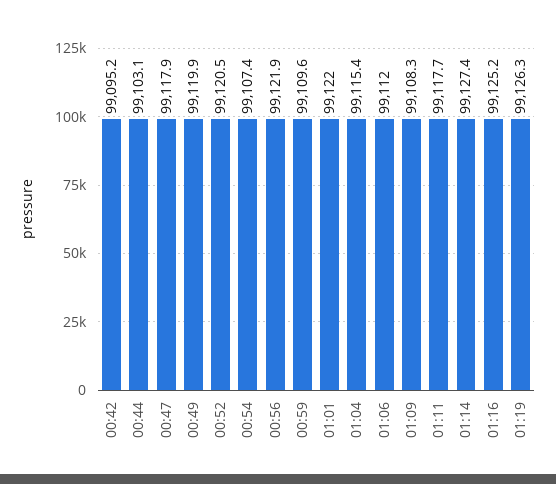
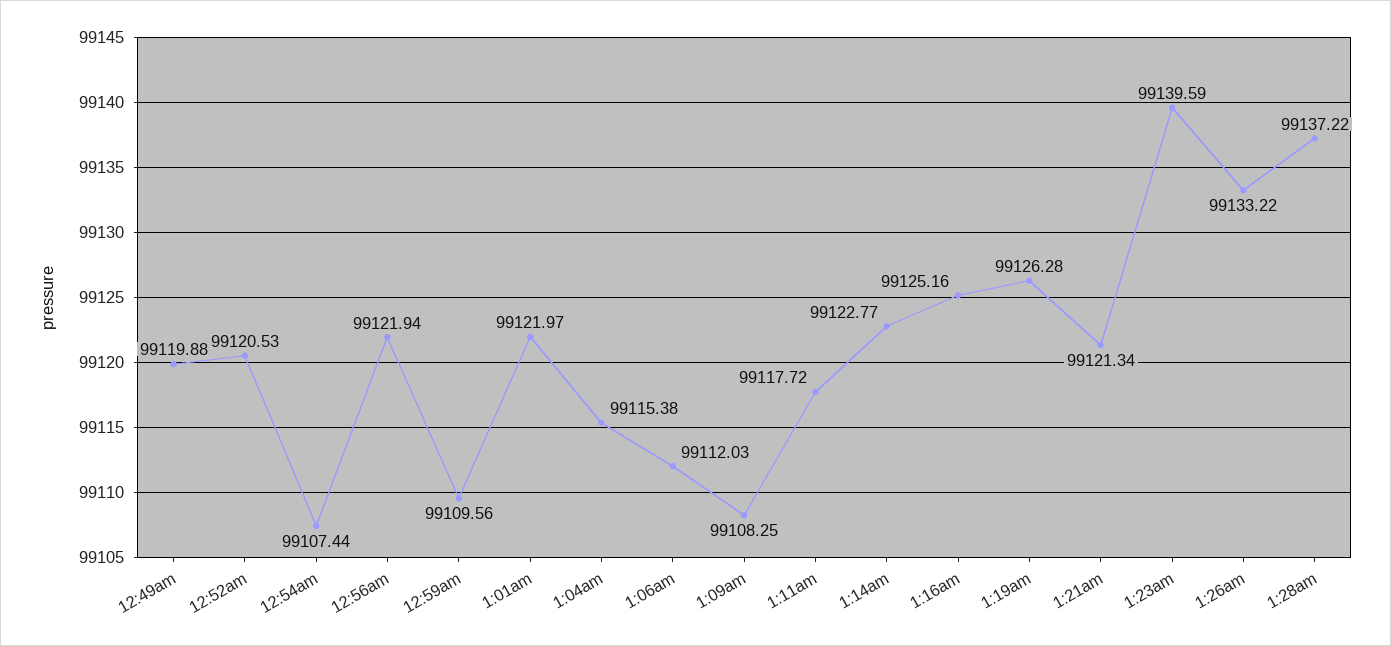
00:42: 99095.2 -> none
00:44: 99103.1 -> none
00:47: 99117.9 -> none
01:14: 99127.4 -> 99122.77
1:21am: none -> 99121.34
1:23am: none -> 99139.59
1:26am: none -> 99133.22
1:28am: none -> 99137.22

